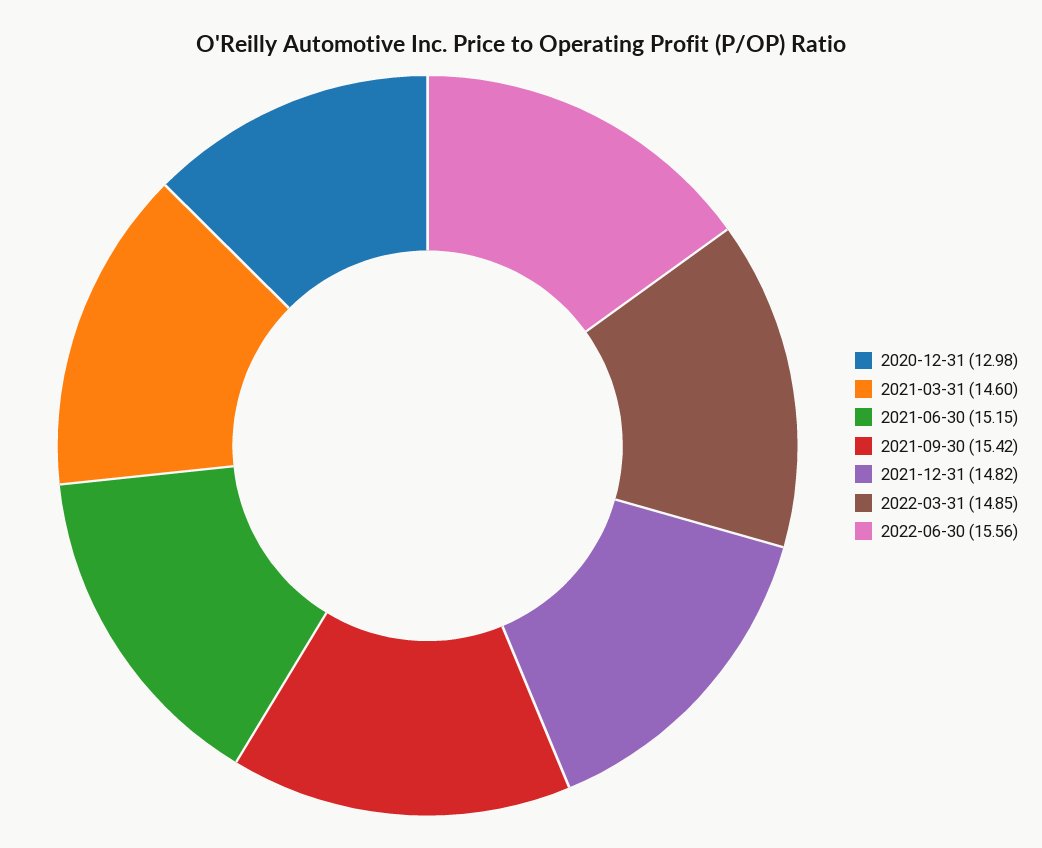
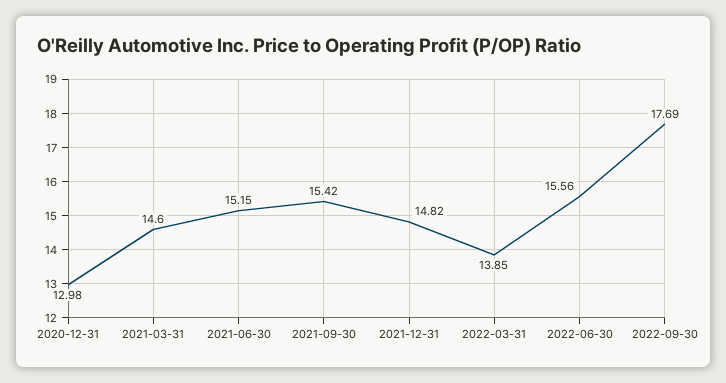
2022-03-31: 14.85 -> 13.85
2022-09-30: none -> 17.69

